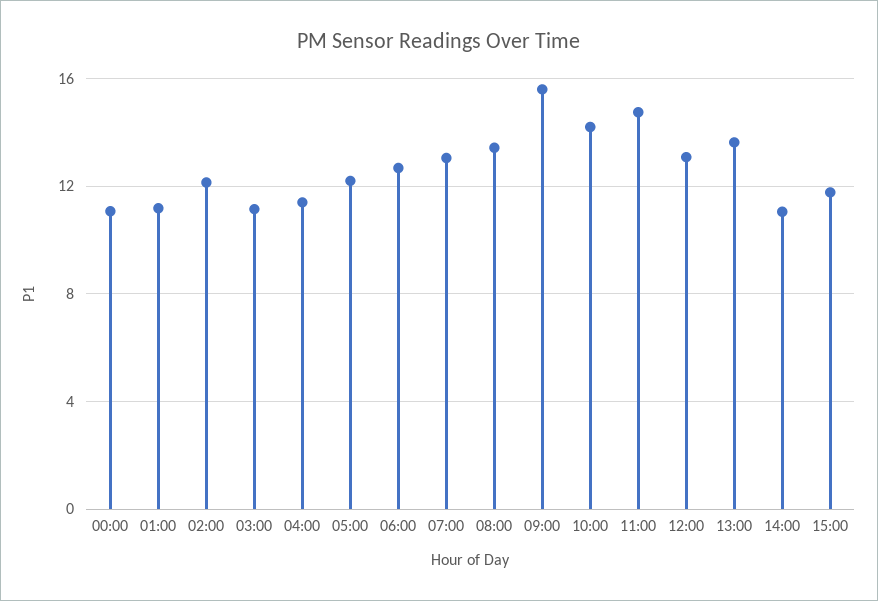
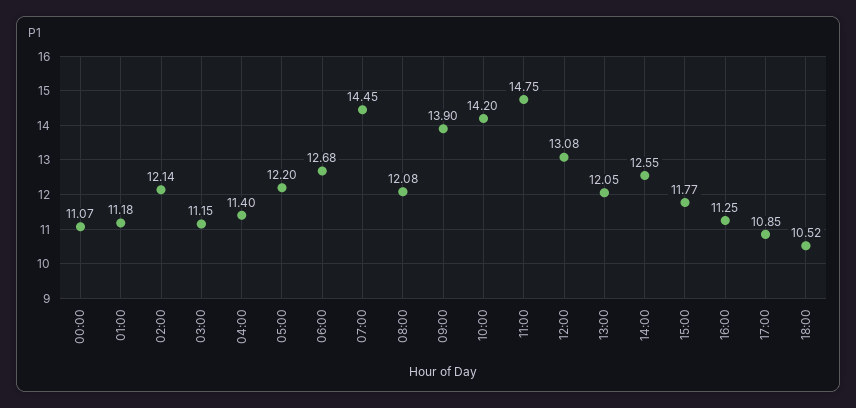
07:00: 13 -> 14.45
08:00: 13.5 -> 12.08
09:00: 15.5 -> 13.9
13:00: 13.5 -> 12.05
14:00: 11 -> 12.55
16:00: none -> 11.25
17:00: none -> 10.85
18:00: none -> 10.52

